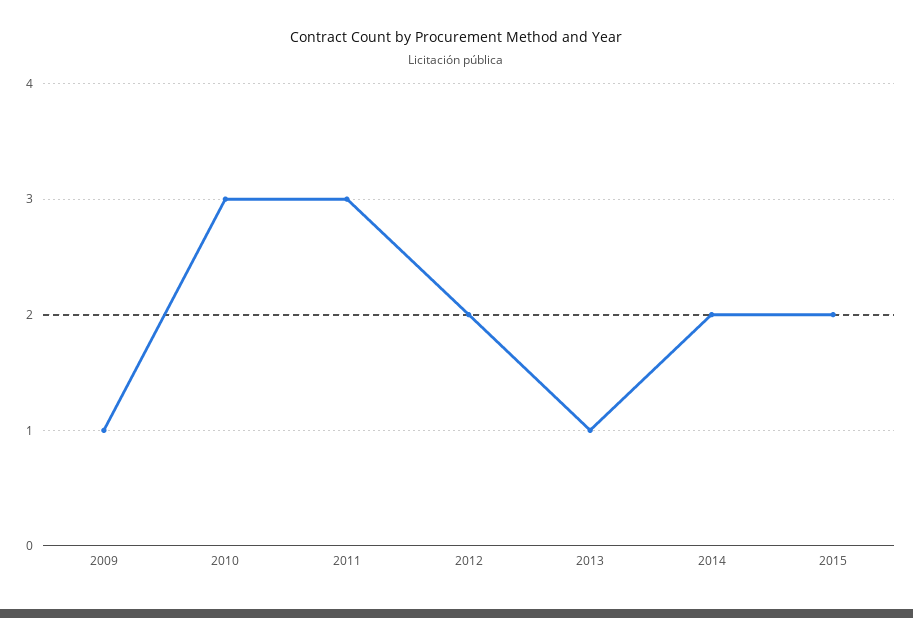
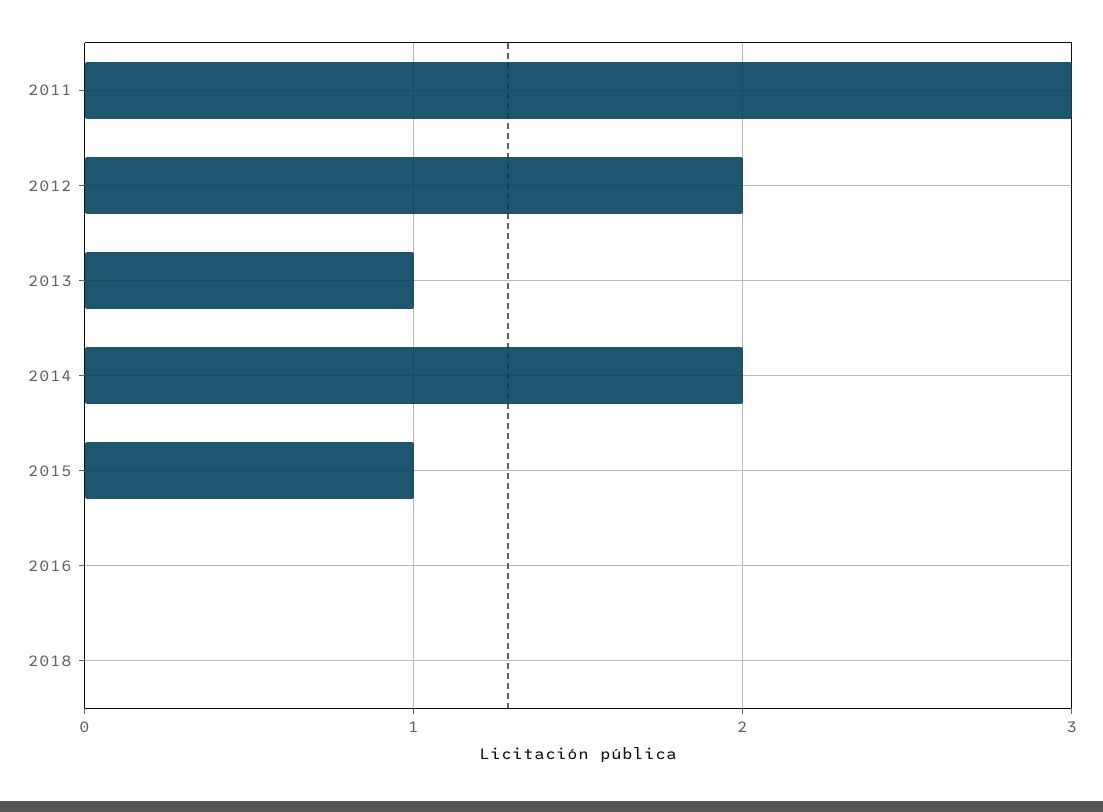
2009: 1 -> none
2010: 3 -> none
2015: 2 -> 1
2016: none -> 0
2018: none -> 0

